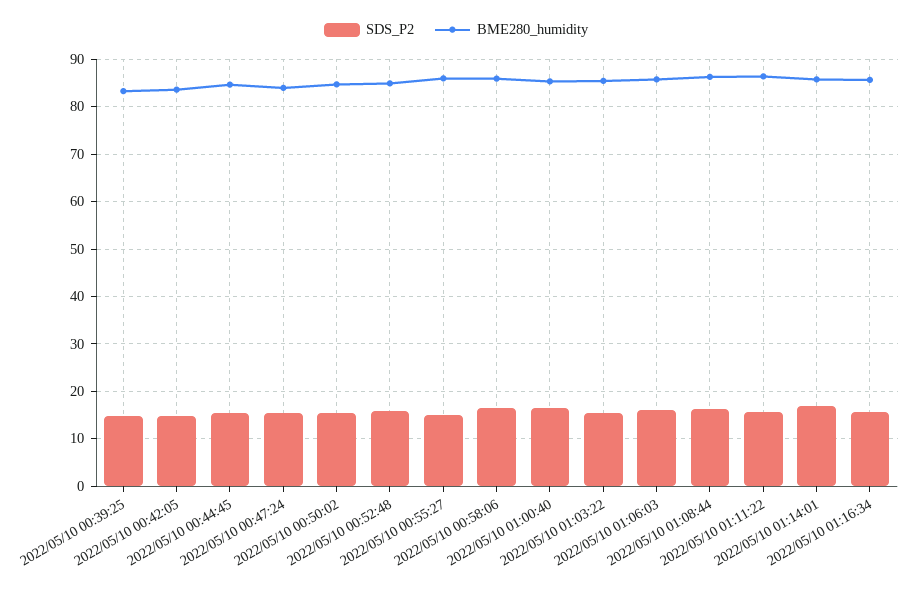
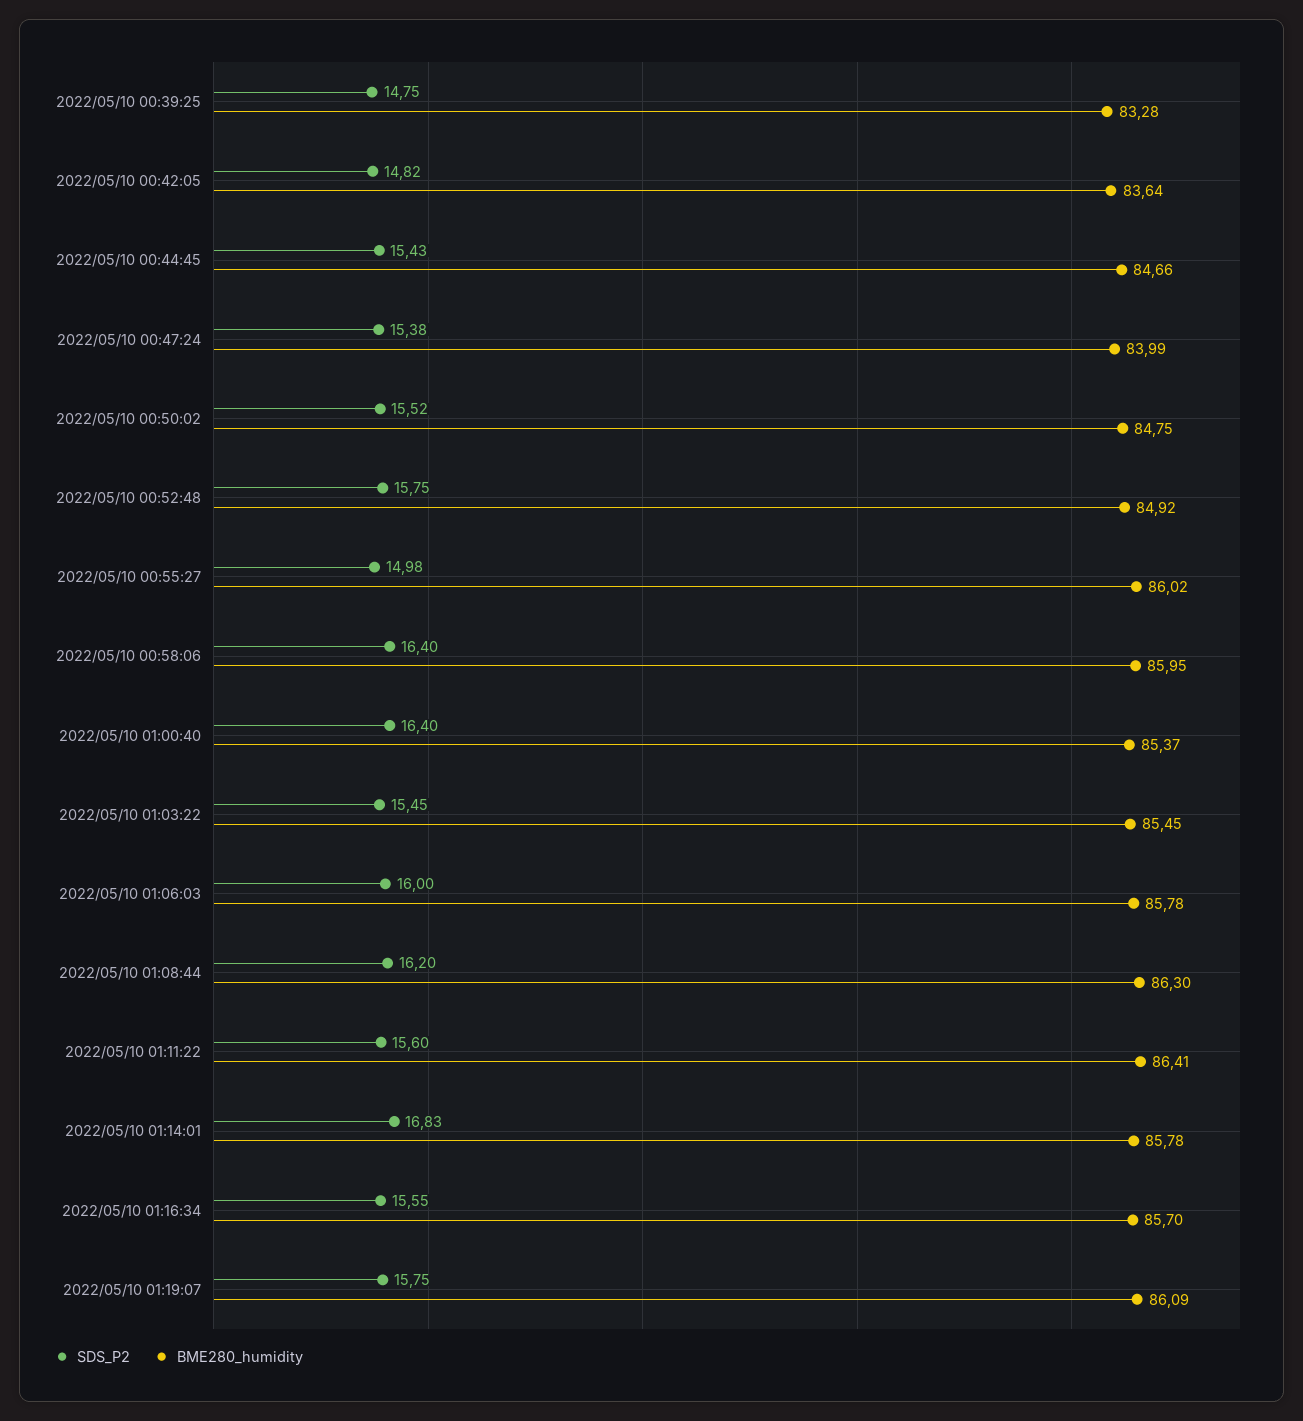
SDS_P2, 2022/05/10 01:19:07: none -> 15.75
BME280_humidity, 2022/05/10 01:19:07: none -> 86.09

